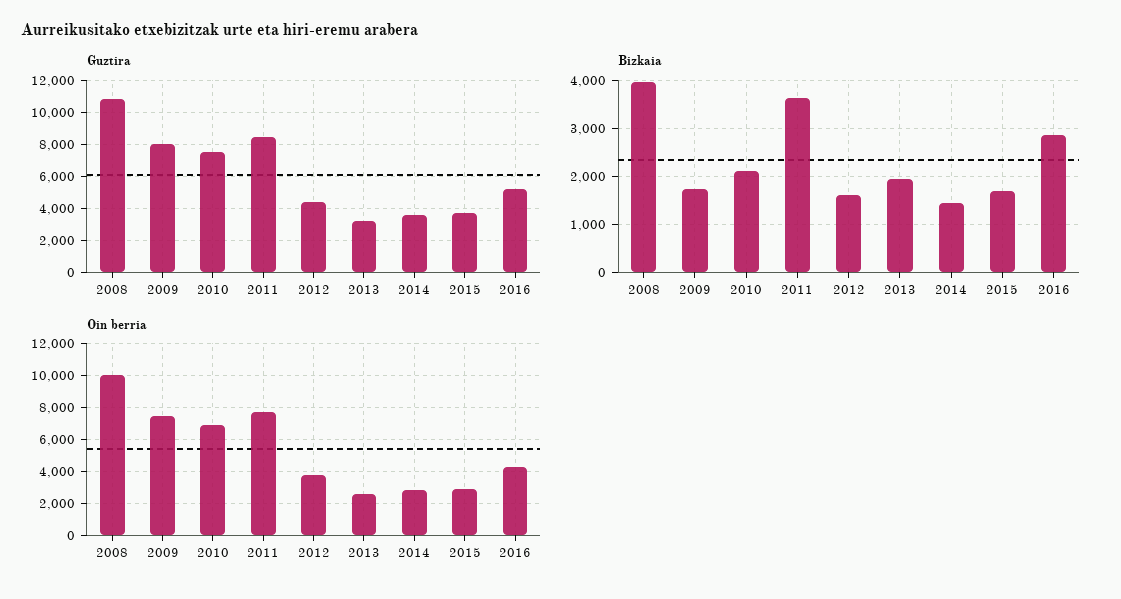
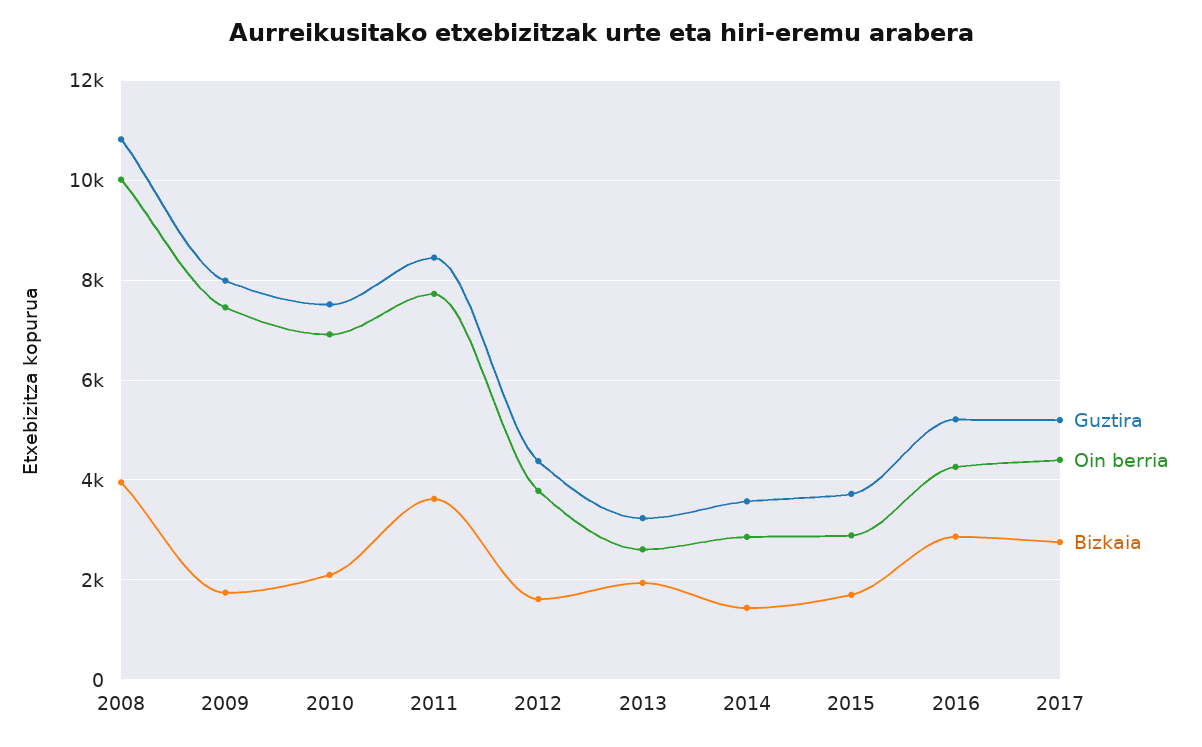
Guztira, 2017: none -> 5200
Oin berria, 2017: none -> 4400
Bizkaia, 2017: none -> 2800

